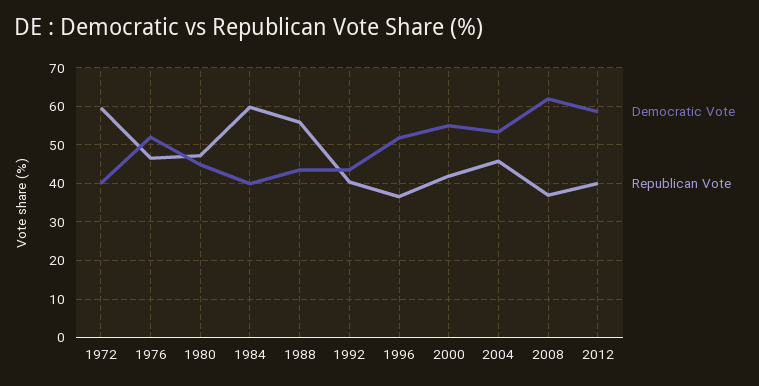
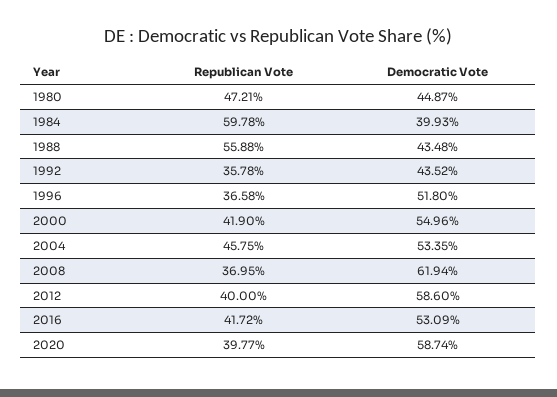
Democratic Vote, 1972: 40 -> none
Republican Vote, 1972: 60 -> none
Democratic Vote, 1976: 52 -> none
Republican Vote, 1976: 46 -> none
Republican Vote, 1992: 40 -> 35.78
Republican Vote, 2016: none -> 41.72
Democratic Vote, 2016: none -> 53.09
Republican Vote, 2020: none -> 39.77
Democratic Vote, 2020: none -> 58.74

